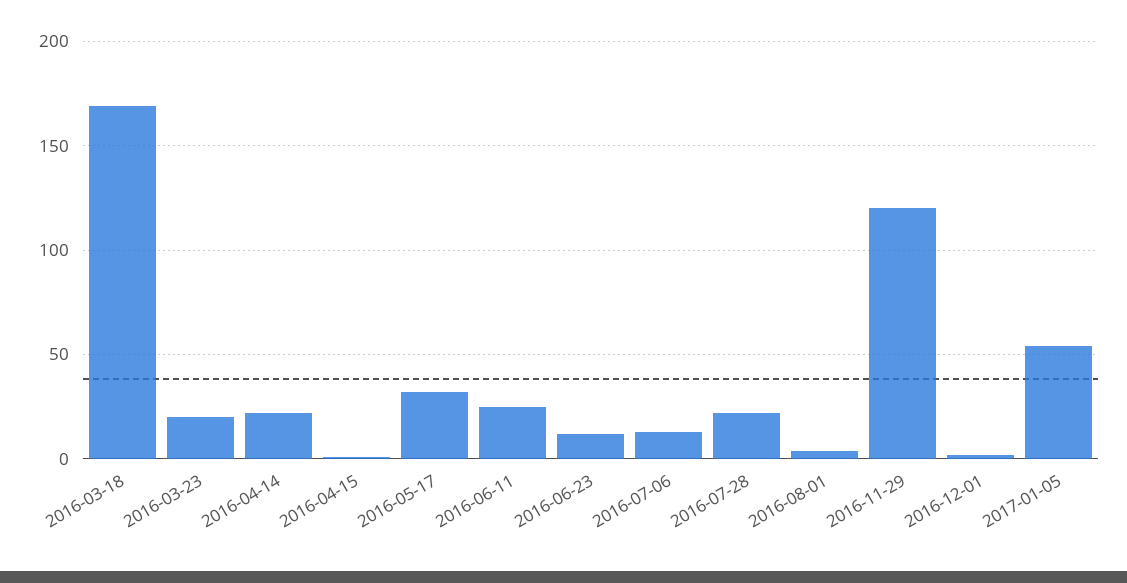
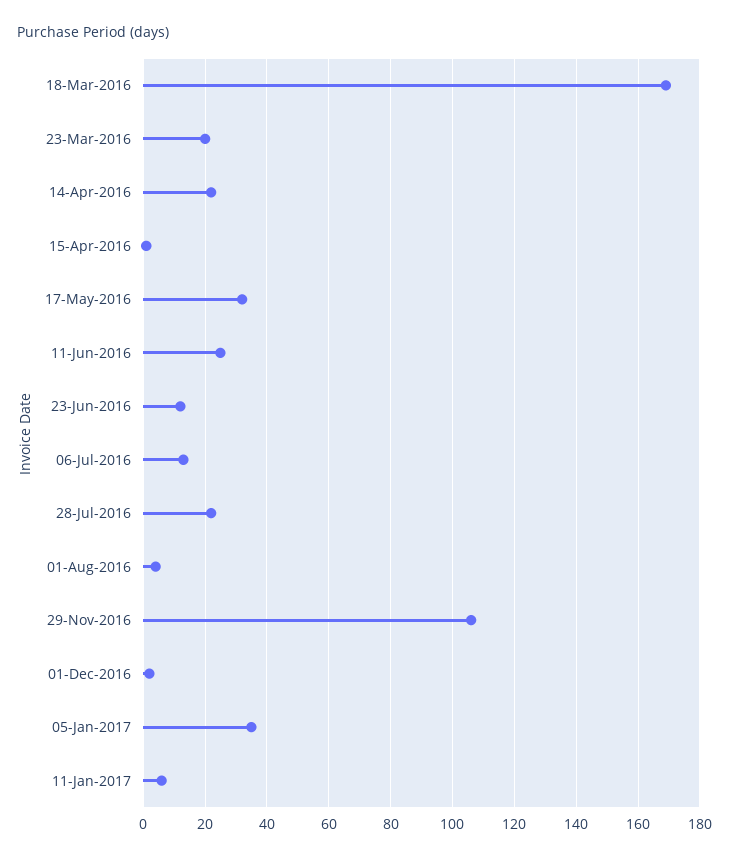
2016-11-29: 120 -> 105
2017-01-05: 55 -> 35
11-Jan-2017: none -> 5

